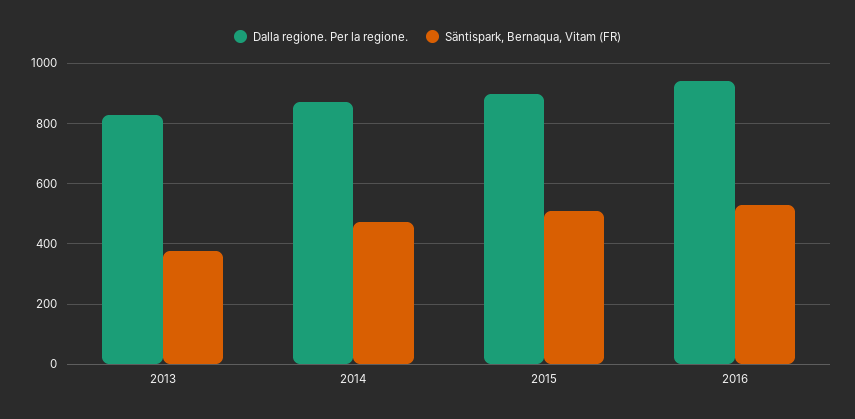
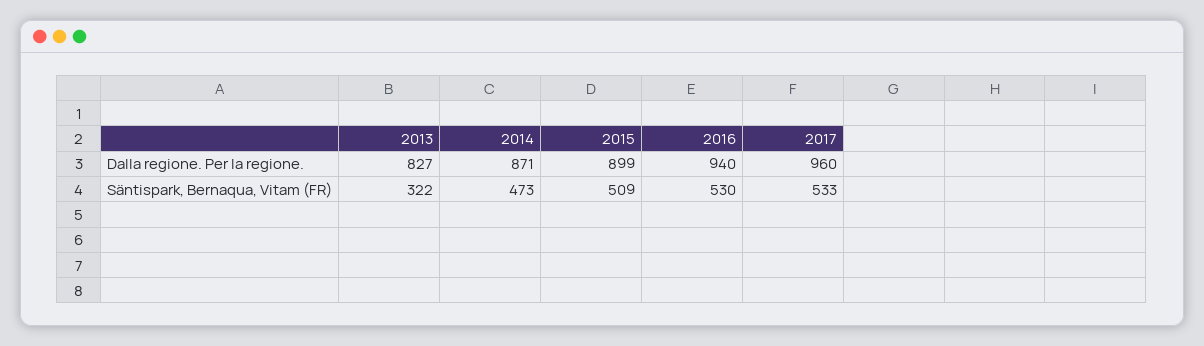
Säntispark, Bernaqua, Vitam (FR), 2013: 380 -> 322
Dalla regione. Per la regione., 2017: none -> 960
Säntispark, Bernaqua, Vitam (FR), 2017: none -> 533

